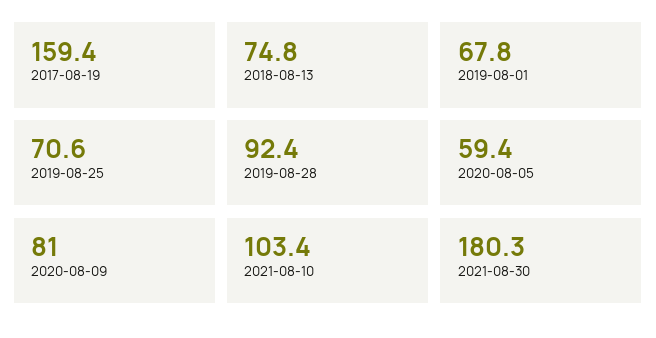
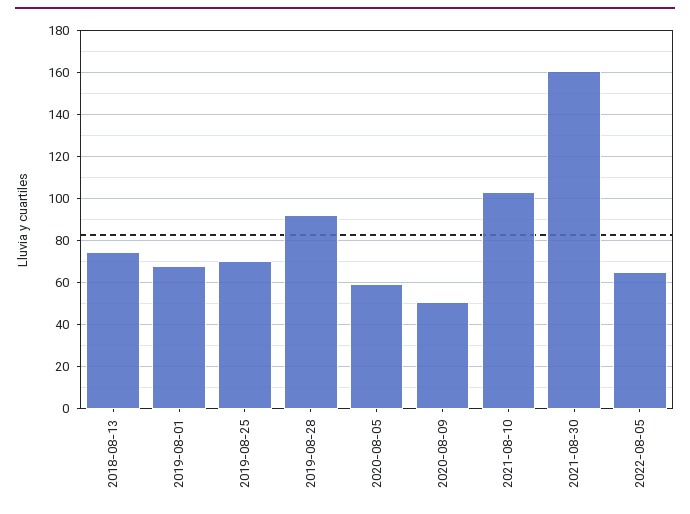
2017-08-19: 159.4 -> none
2020-08-09: 81 -> 50
2021-08-30: 180.3 -> 160
2022-08-05: none -> 65

